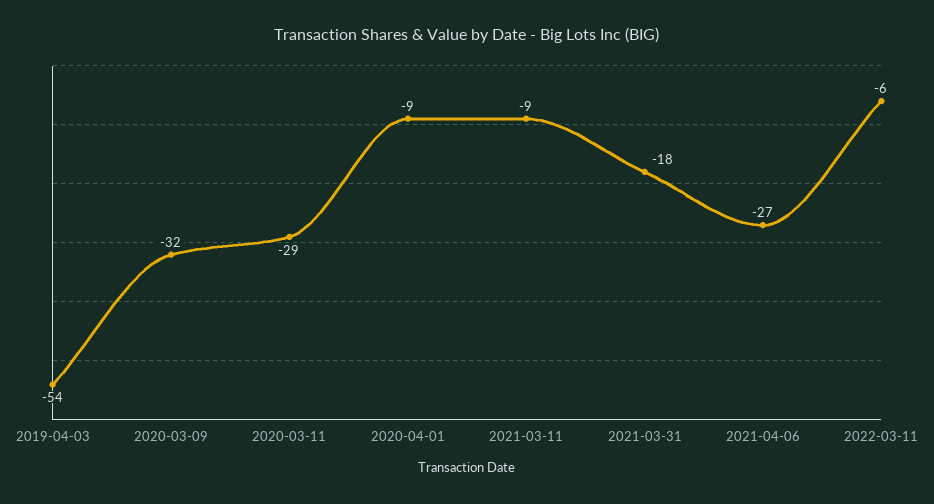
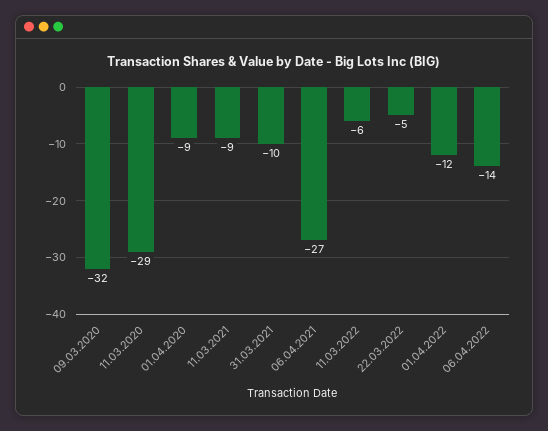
2019-04-03: -54 -> none
2021-03-31: -18 -> -10
22.03.2022: none -> -5
01.04.2022: none -> -12
06.04.2022: none -> -14

